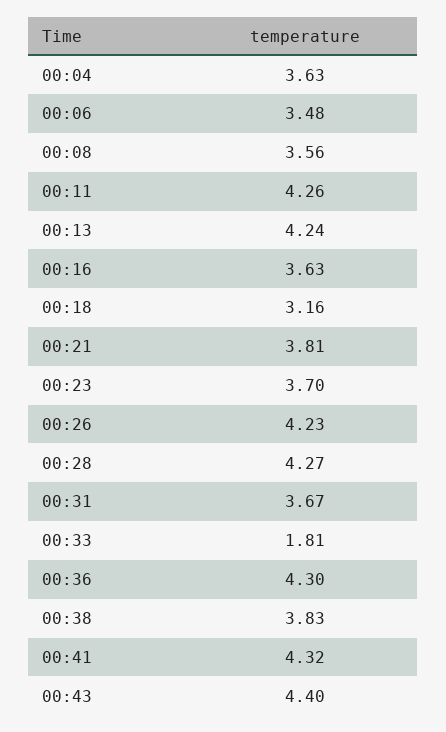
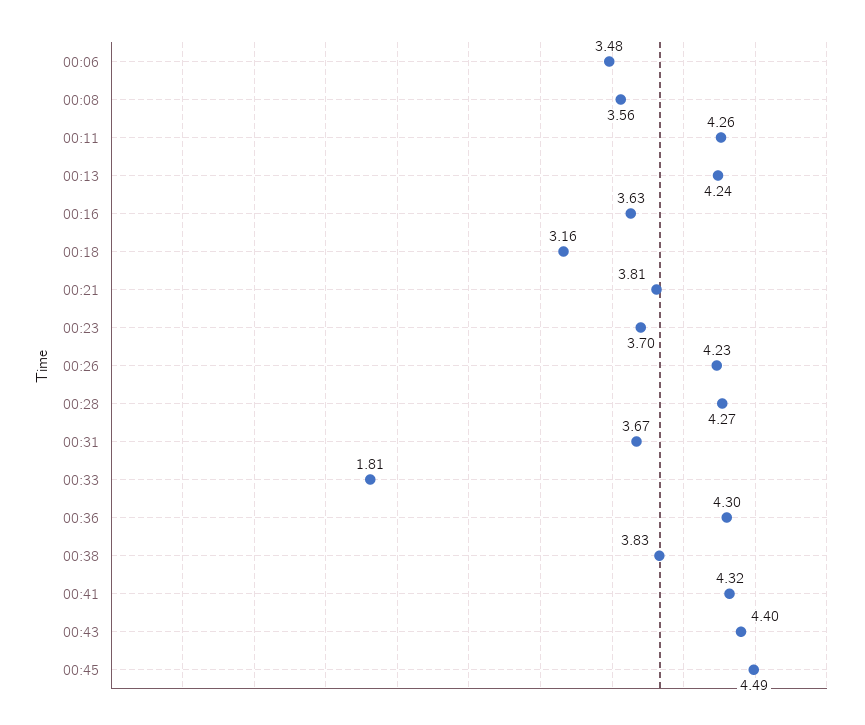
00:04: 3.63 -> none
00:45: none -> 4.49

